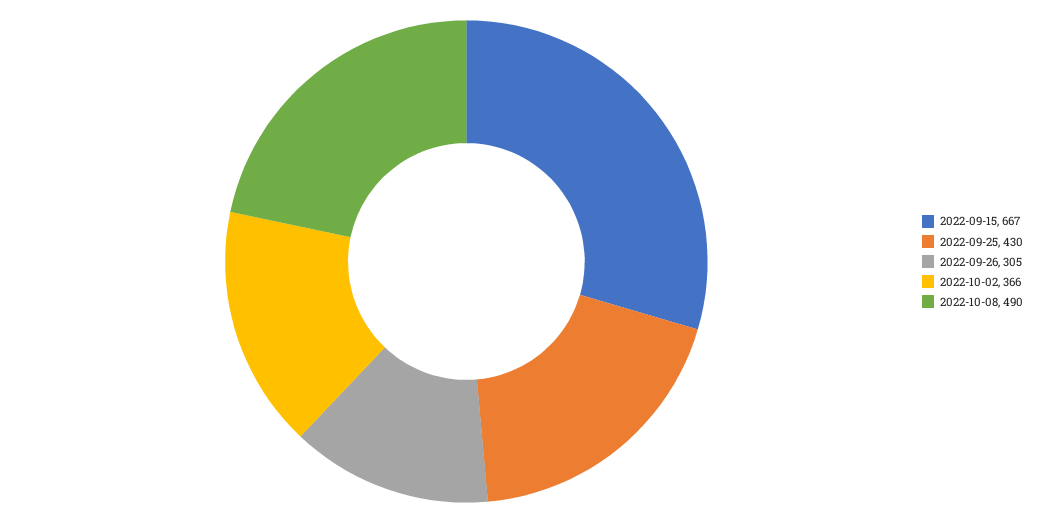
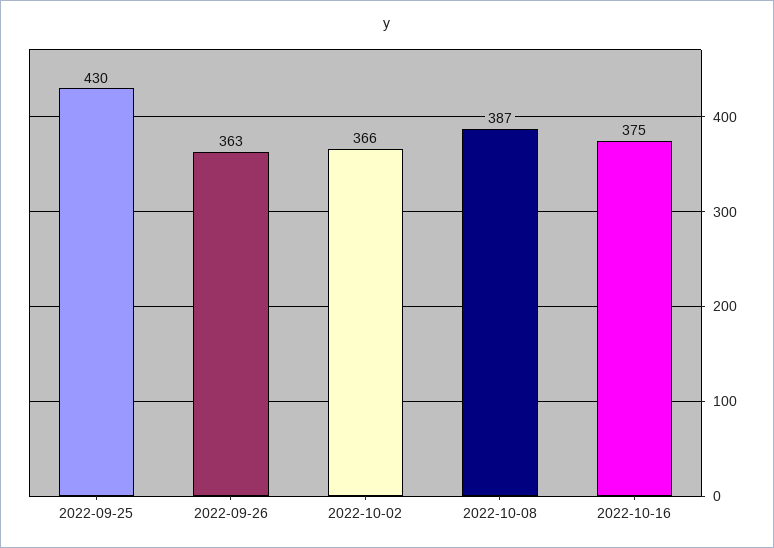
2022-09-15: 667 -> none
2022-09-26: 305 -> 363
2022-10-08: 490 -> 387
2022-10-16: none -> 375

